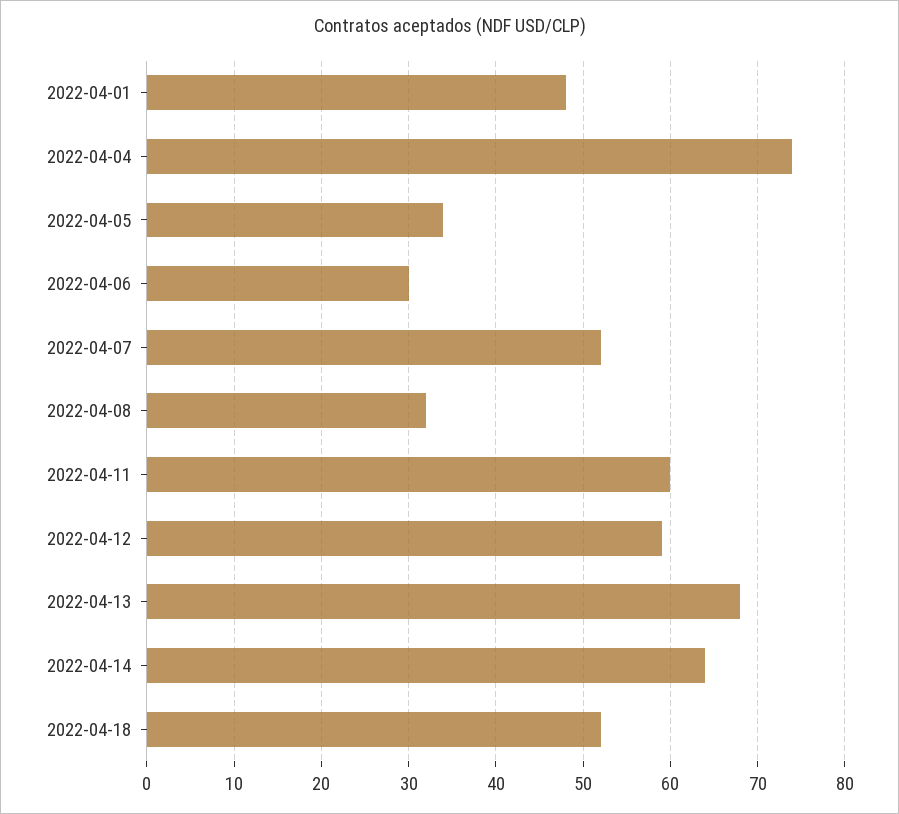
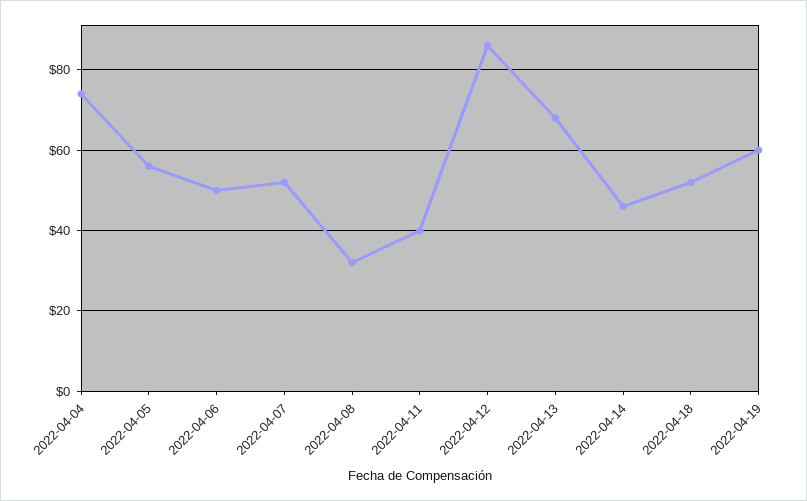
2022-04-01: 48 -> none
2022-04-05: 34 -> 55
2022-04-06: 30 -> 50
2022-04-11: 60 -> 40
2022-04-12: 59 -> 85
2022-04-14: 64 -> 45
2022-04-19: none -> 60

